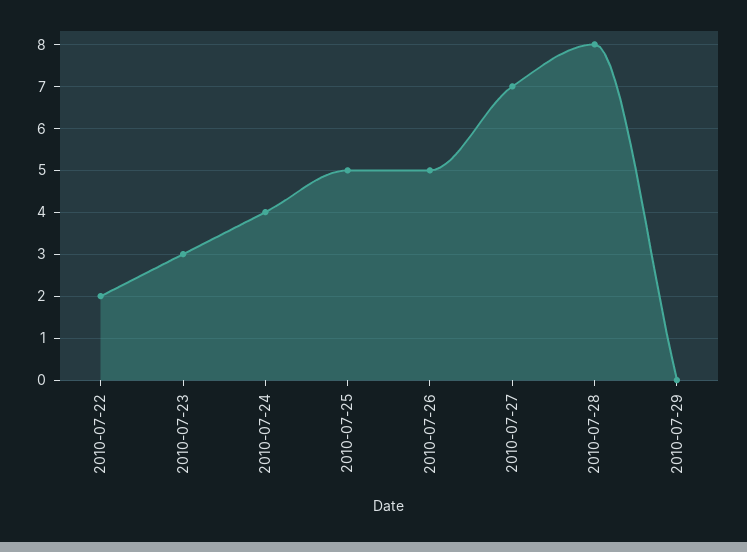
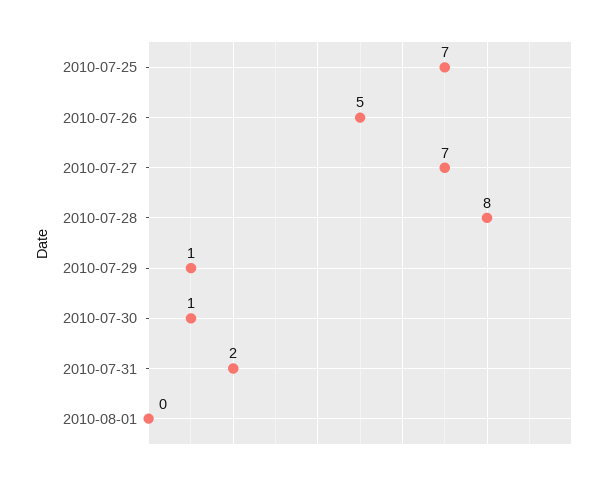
2010-07-22: 2 -> none
2010-07-23: 3 -> none
2010-07-24: 4 -> none
2010-07-25: 5 -> 7
2010-07-29: 0 -> 1
2010-07-30: none -> 1
2010-07-31: none -> 2
2010-08-01: none -> 0

